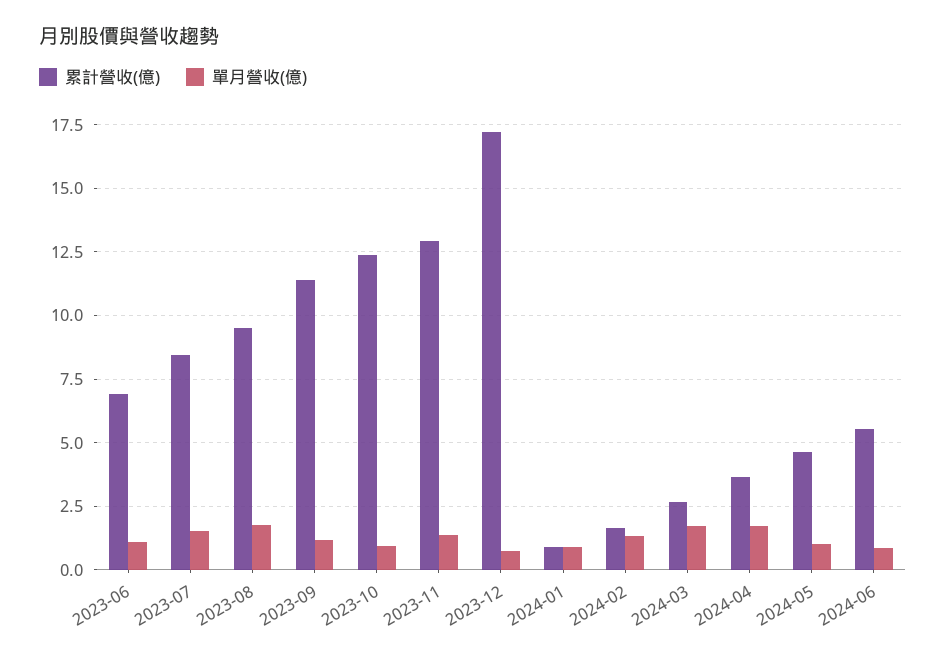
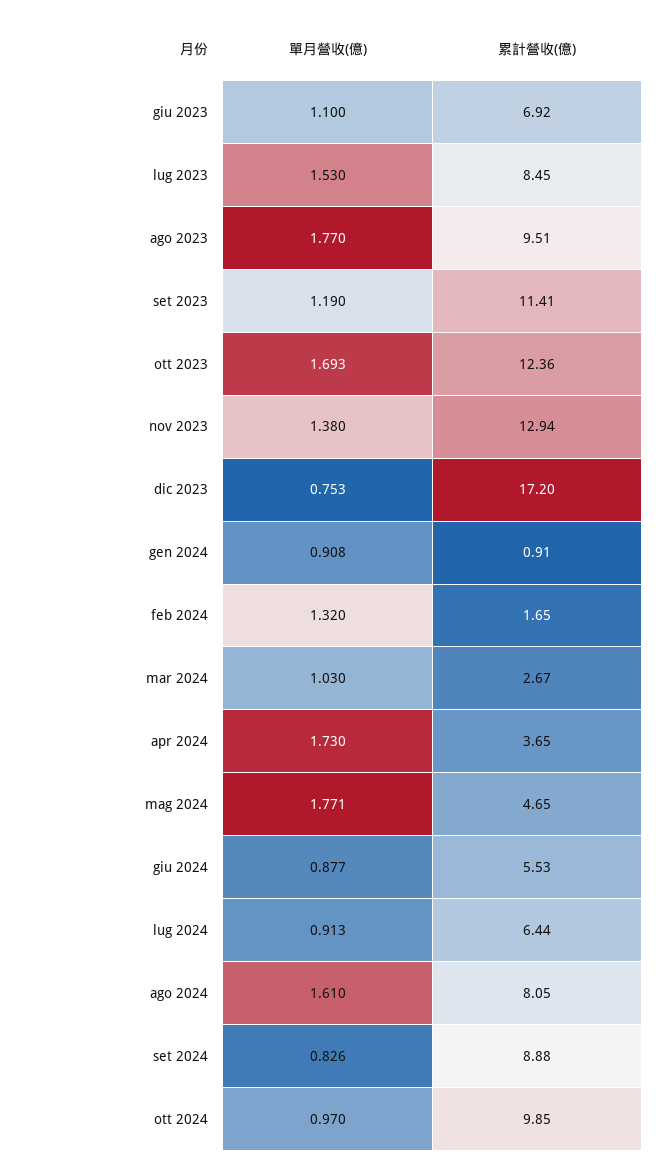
單月營收(億), 2023-10: 1 -> 1.693
單月營收(億), 2024-03: 1.75 -> 1.03
單月營收(億), 2024-05: 1 -> 1.771
單月營收(億), lug 2024: none -> 0.913
累計營收(億), lug 2024: none -> 6.44
單月營收(億), ago 2024: none -> 1.61
累計營收(億), ago 2024: none -> 8.05
單月營收(億), set 2024: none -> 0.826
累計營收(億), set 2024: none -> 8.88
單月營收(億), ott 2024: none -> 0.97
累計營收(億), ott 2024: none -> 9.85

